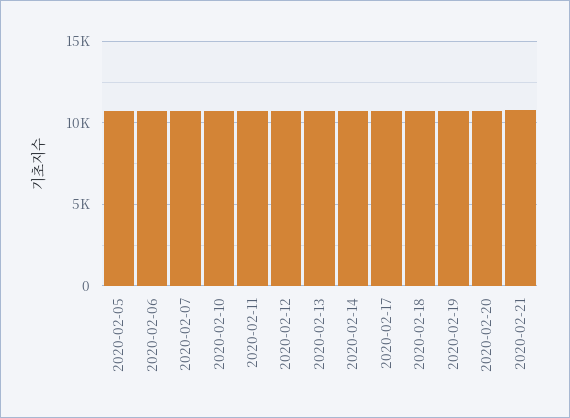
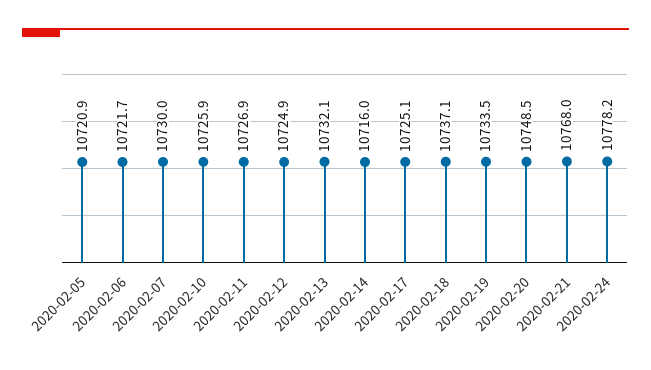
2020-02-24: none -> 10778.2

